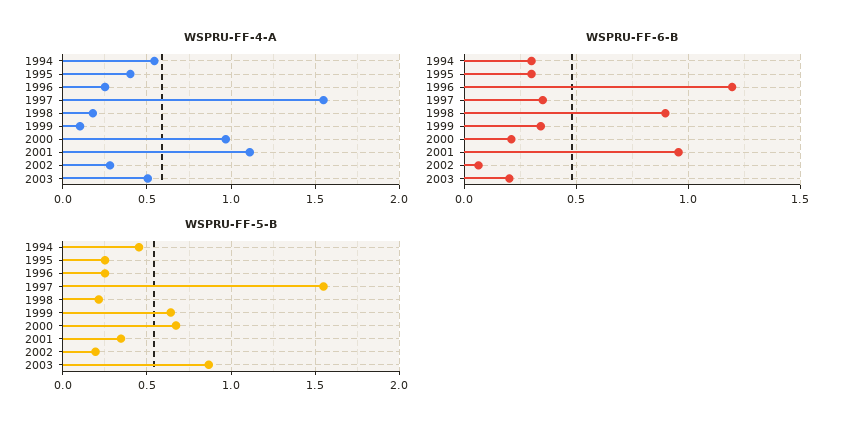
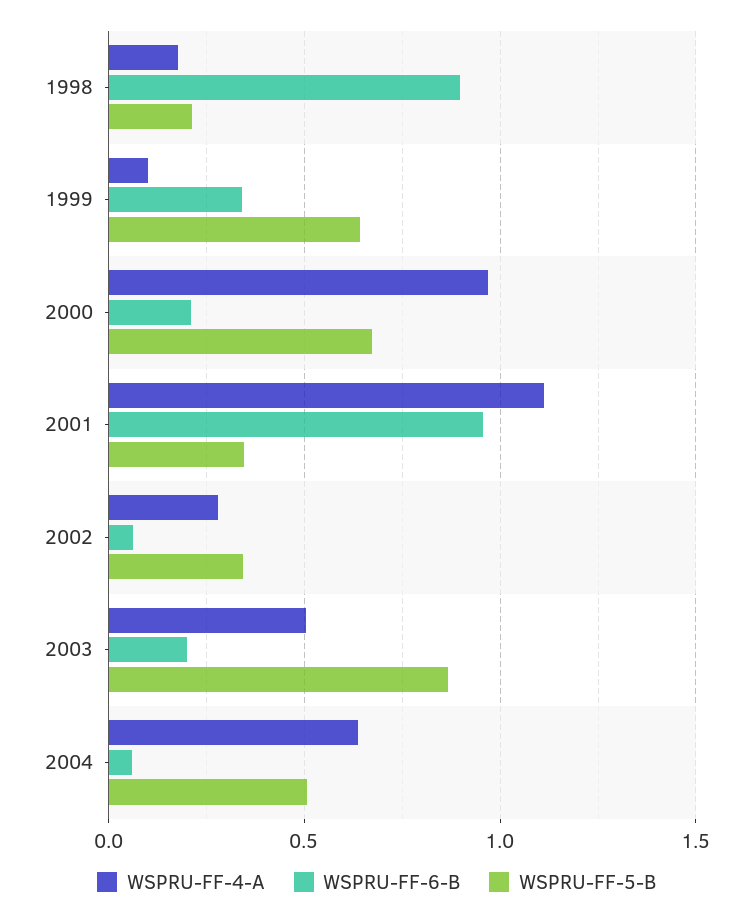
WSPRU-FF-4-A, 1994: 0.55 -> none
WSPRU-FF-4-A, 1995: 0.4 -> none
WSPRU-FF-4-A, 1996: 0.25 -> none
WSPRU-FF-4-A, 1997: 1.55 -> none
WSPRU-FF-6-B, 1994: 0.3 -> none
WSPRU-FF-6-B, 1995: 0.3 -> none
WSPRU-FF-6-B, 1996: 1.2 -> none
WSPRU-FF-6-B, 1997: 0.35 -> none
WSPRU-FF-5-B, 1994: 0.45 -> none
WSPRU-FF-5-B, 1995: 0.25 -> none
WSPRU-FF-5-B, 1996: 0.25 -> none
WSPRU-FF-5-B, 1997: 1.55 -> none
WSPRU-FF-5-B, 2002: 0.2 -> 0.35
WSPRU-FF-4-A, 2004: none -> 0.65
WSPRU-FF-6-B, 2004: none -> 0.05
WSPRU-FF-5-B, 2004: none -> 0.5

